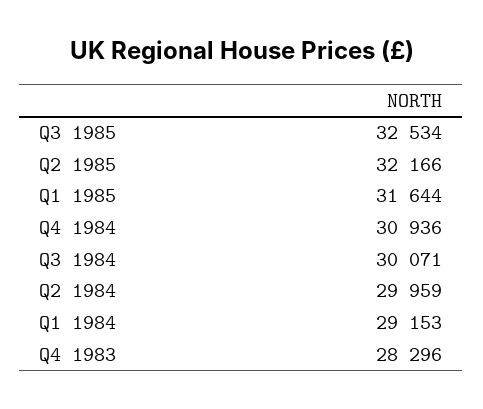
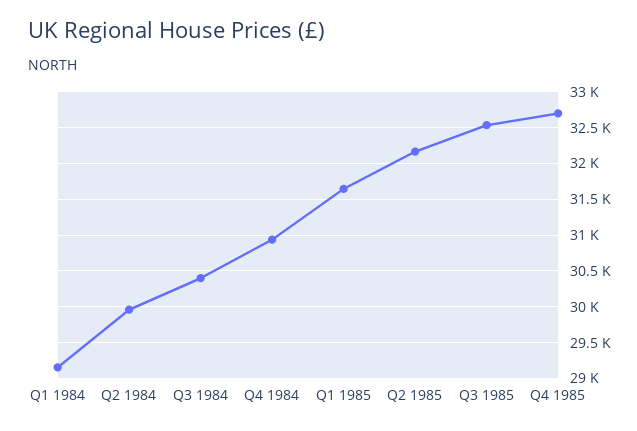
Q3 1984: 30071 -> 30400
Q4 1983: 28296 -> none
Q4 1985: none -> 32700

